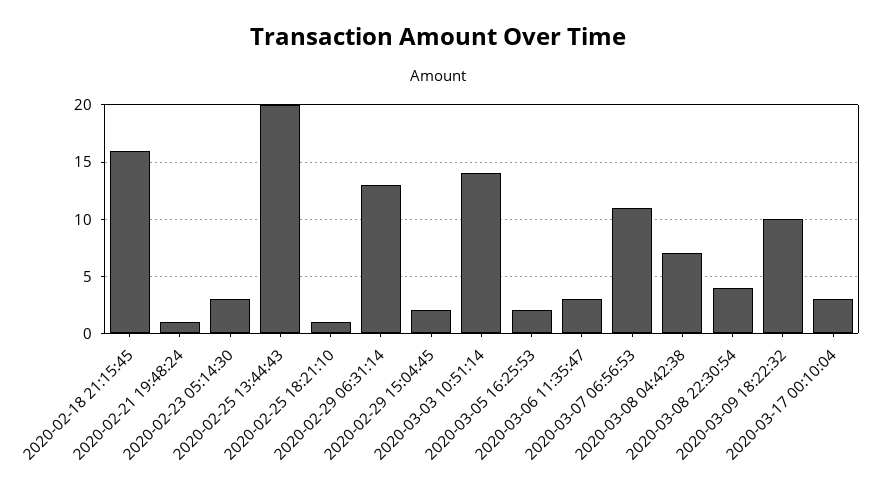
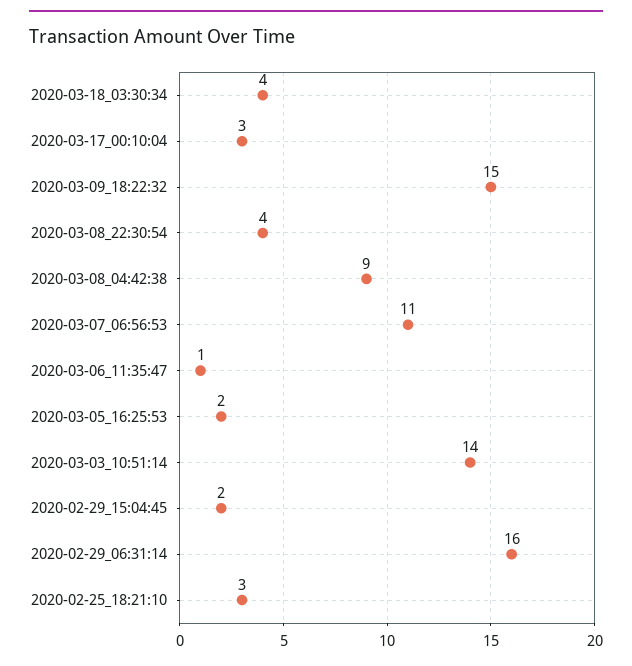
2020-02-18 21:15:45: 16 -> none
2020-02-21 19:48:24: 1 -> none
2020-02-23 05:14:30: 3 -> none
2020-02-25 13:44:43: 20 -> none
2020-02-25 18:21:10: 1 -> 3
2020-02-29 06:31:14: 13 -> 16
2020-03-06 11:35:47: 3 -> 1
2020-03-08 04:42:38: 7 -> 9
2020-03-09 18:22:32: 10 -> 15
2020-03-18_03:30:34: none -> 4

